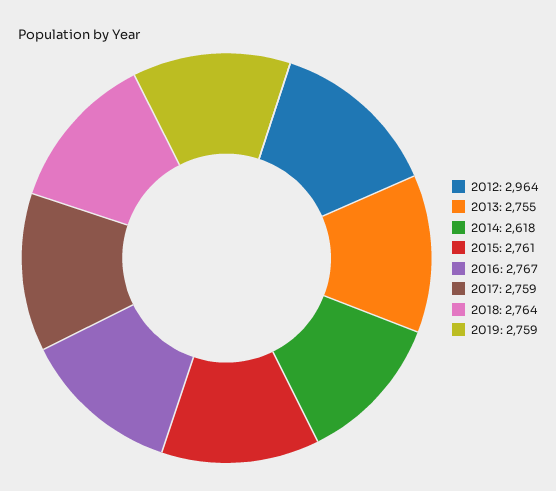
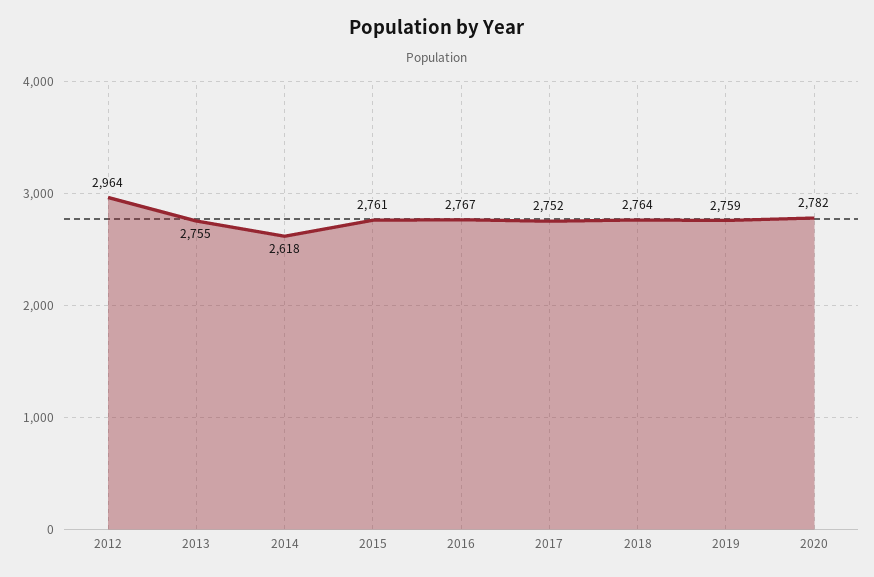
2017: 2759 -> 2752
2020: none -> 2782

